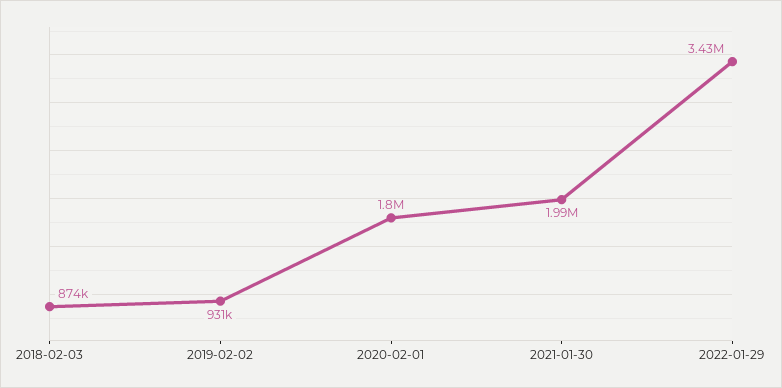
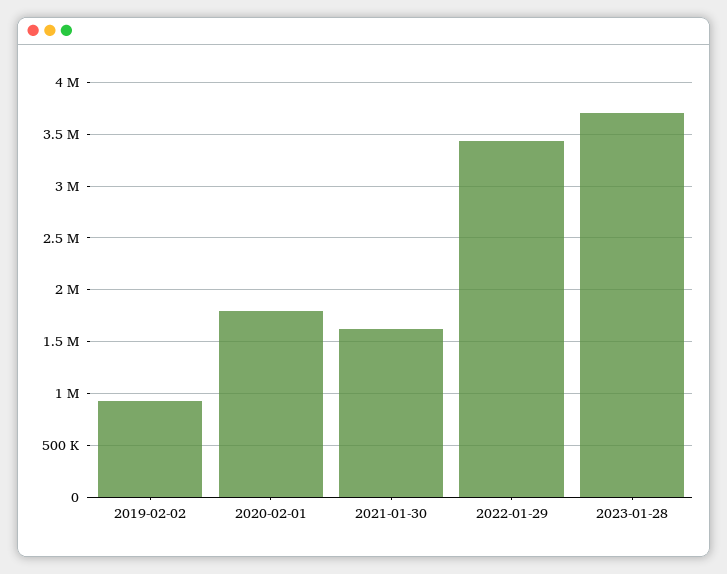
2018-02-03: 874000 -> none
2021-01-30: 1990000 -> 1600000
2023-01-28: none -> 3700000

